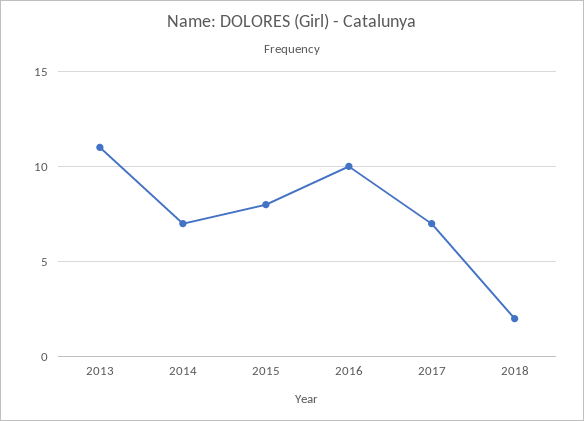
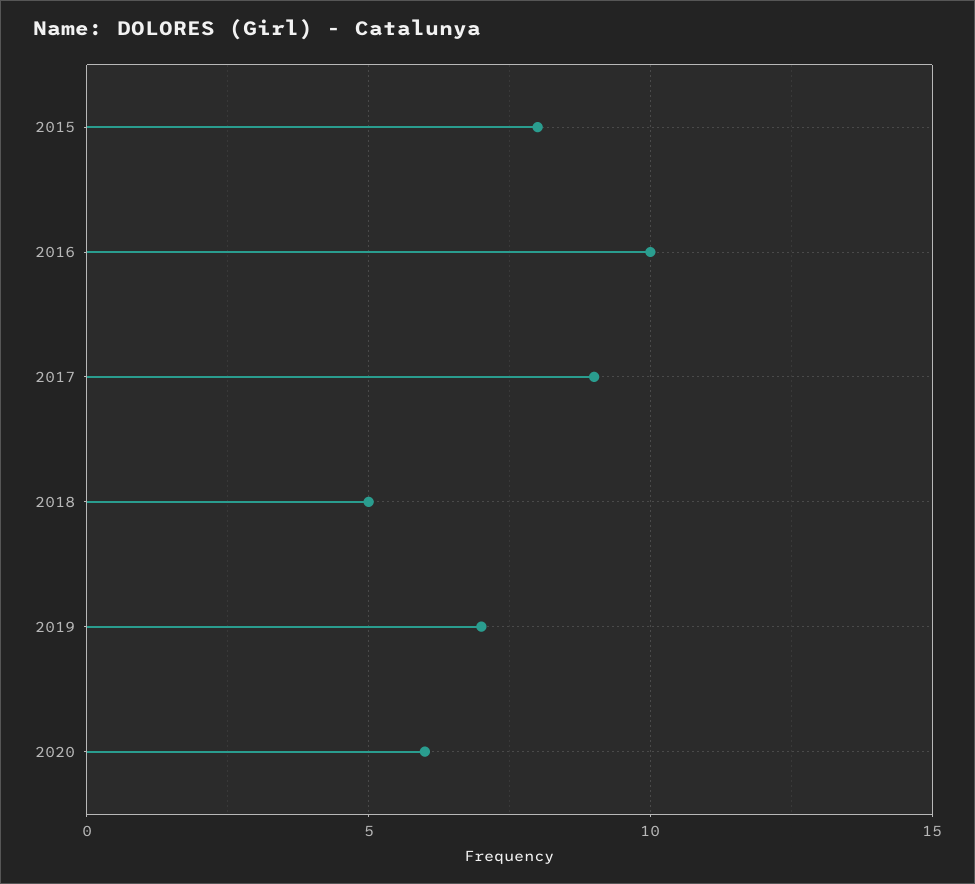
2013: 11 -> none
2014: 7 -> none
2017: 7 -> 9
2018: 2 -> 5
2019: none -> 7
2020: none -> 6

